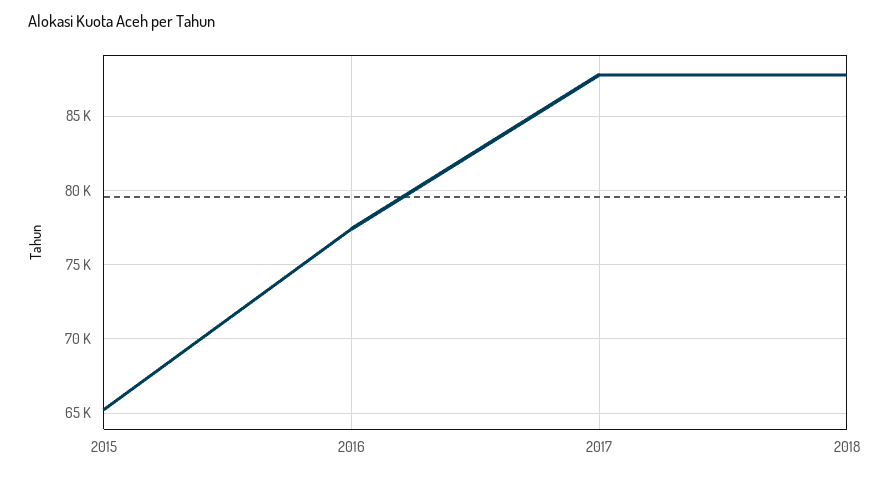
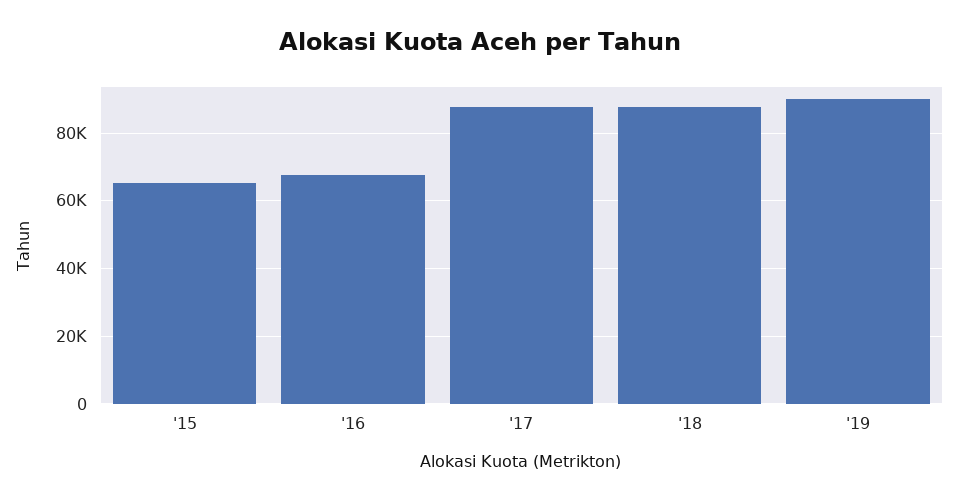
2016: 77500 -> 68000
'19: none -> 90000

